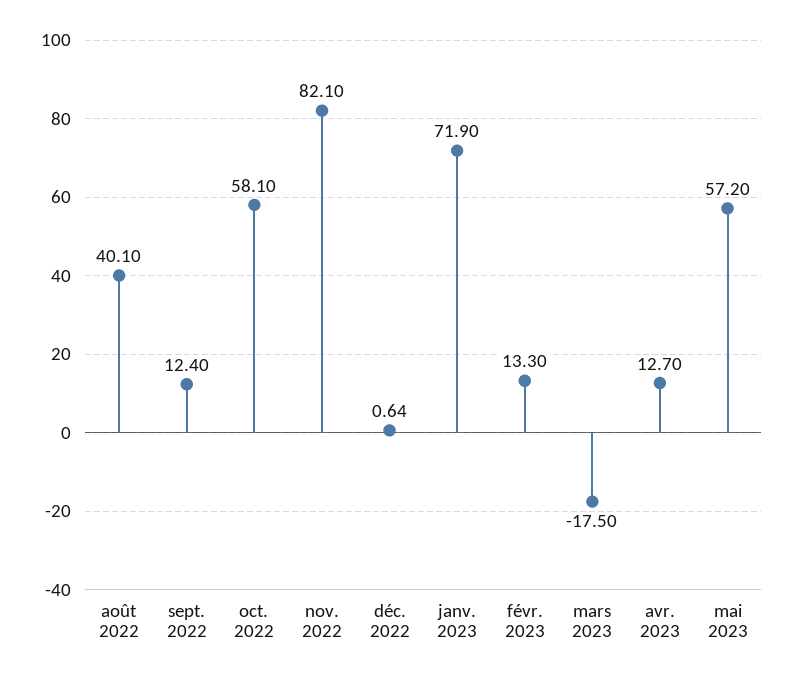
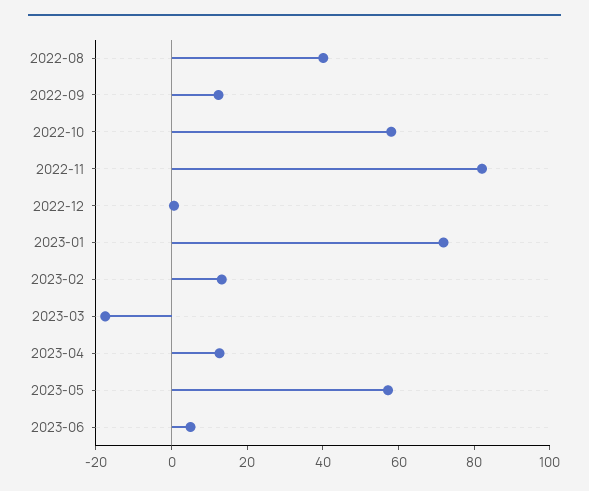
2023-06: none -> 5

